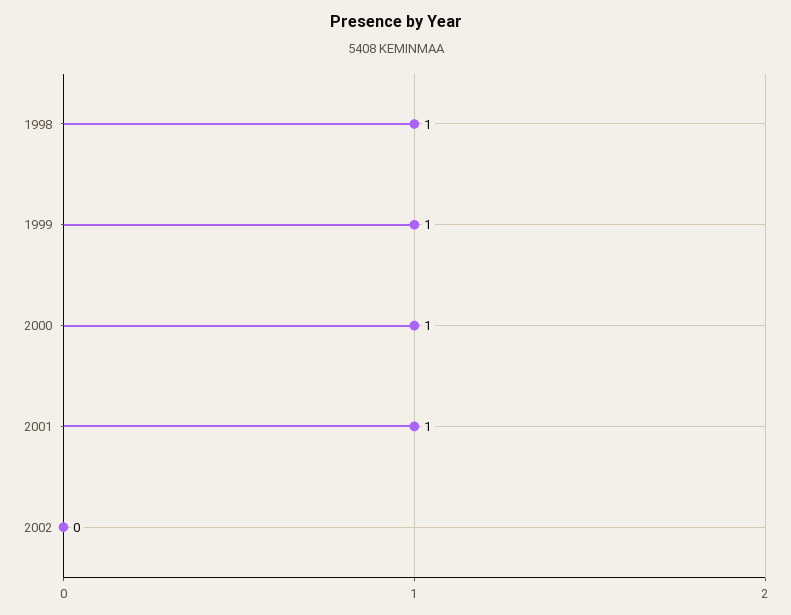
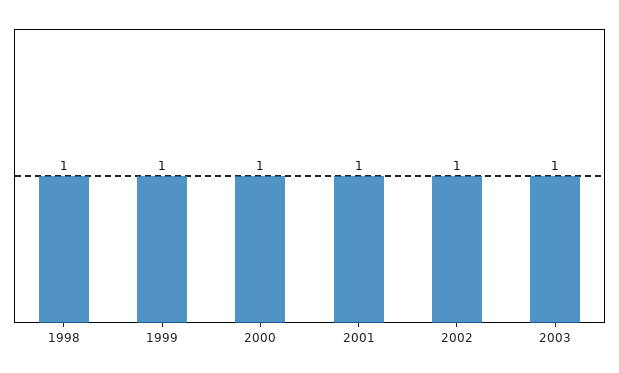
2002: 0 -> 1
2003: none -> 1

